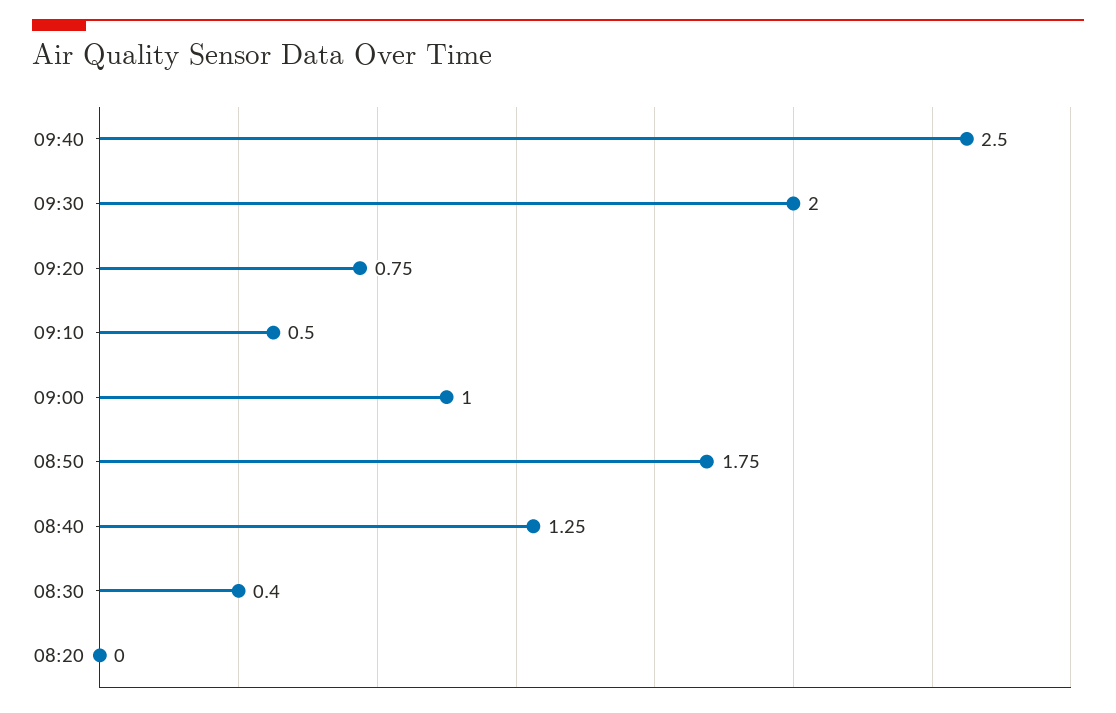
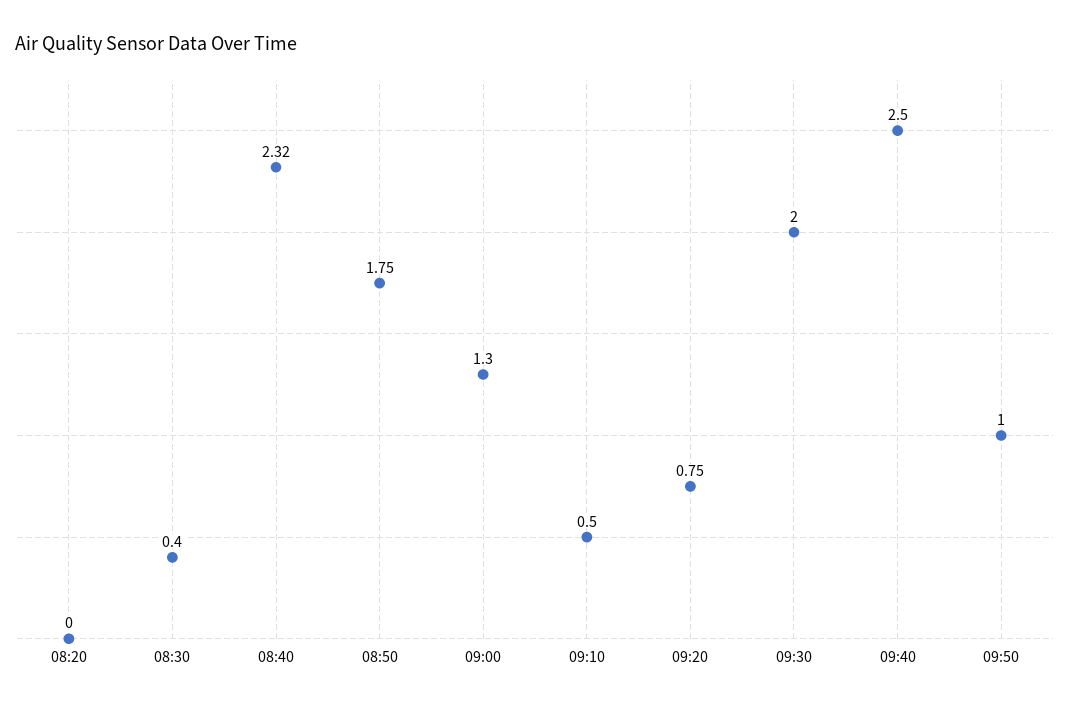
09:00: 1 -> 1.3
08:40: 1.25 -> 2.32
09:50: none -> 1

